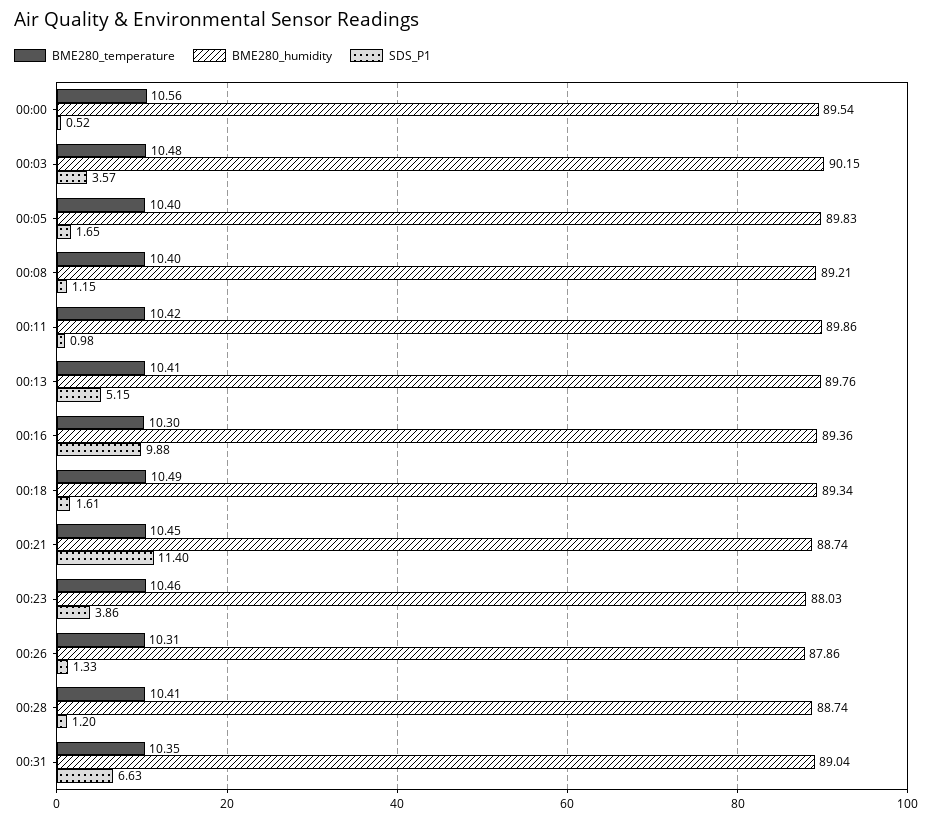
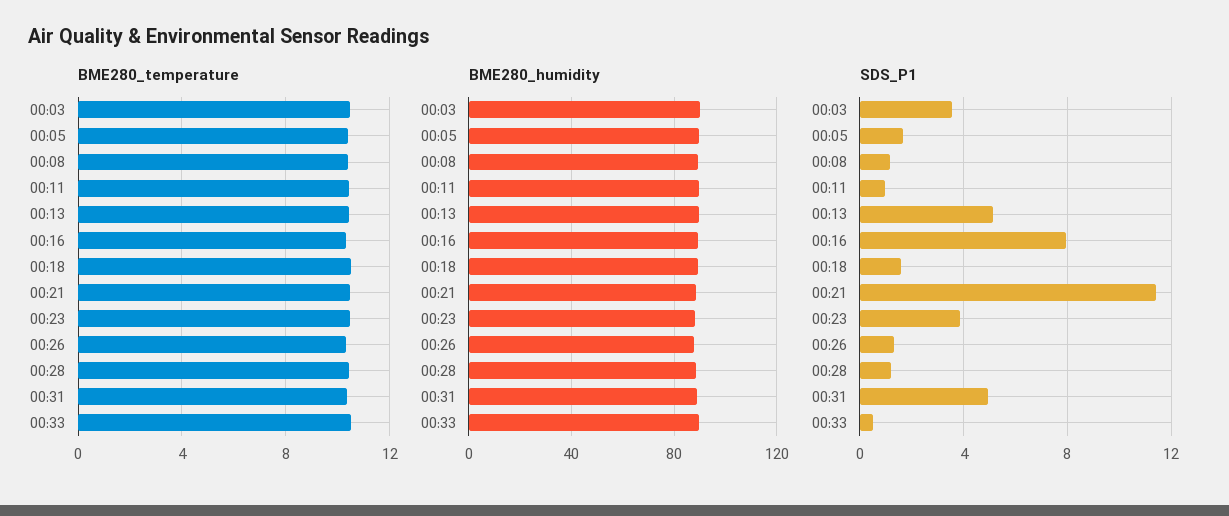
BME280_temperature, 00:00: 10.56 -> none
BME280_humidity, 00:00: 89.54 -> none
SDS_P1, 00:00: 0.52 -> none
SDS_P1, 00:16: 9.88 -> 8
SDS_P1, 00:31: 6.63 -> 5
BME280_temperature, 00:33: none -> 10.5
BME280_humidity, 00:33: none -> 90
SDS_P1, 00:33: none -> 0.5

